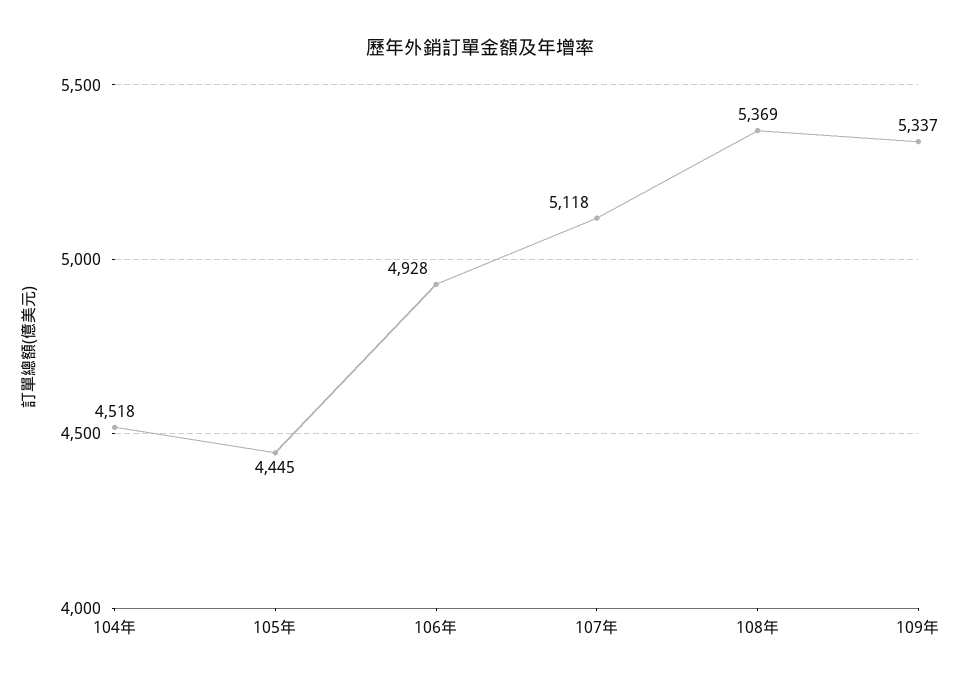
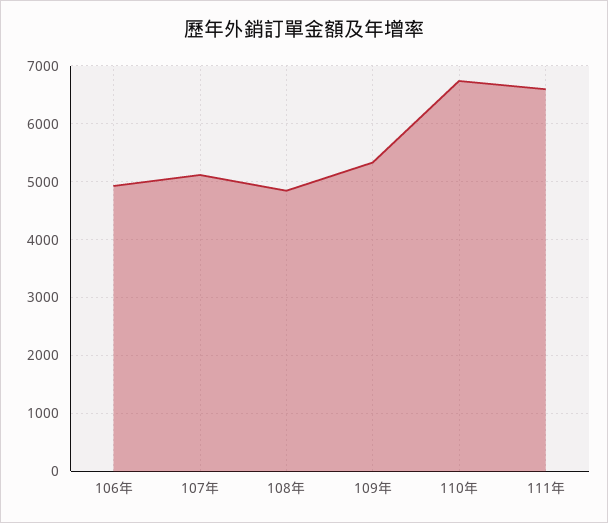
104年: 4518 -> none
105年: 4445 -> none
108年: 5369 -> 4800
110年: none -> 6800
111年: none -> 6600

